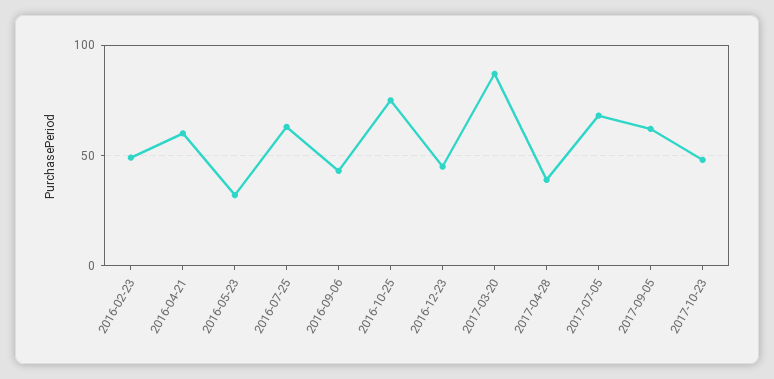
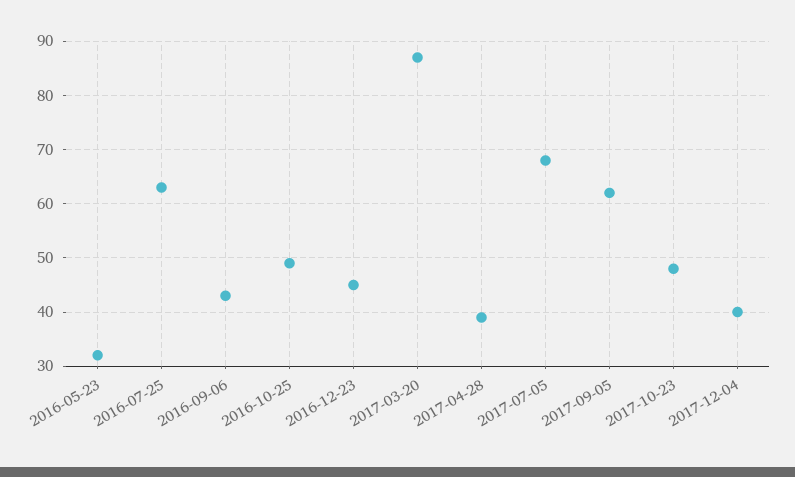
2016-02-23: 50 -> none
2016-04-21: 60 -> none
2016-10-25: 75 -> 50
2017-12-04: none -> 40

